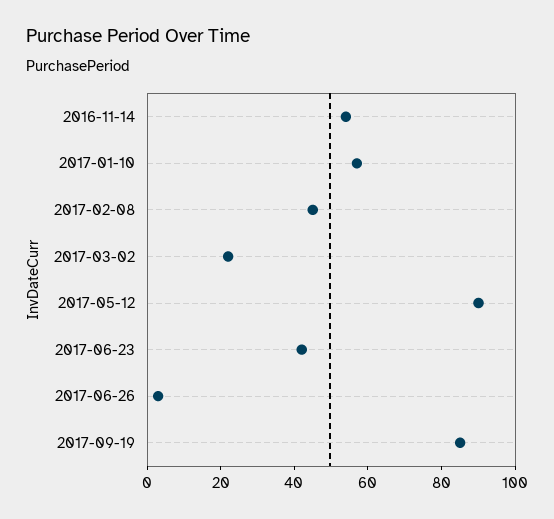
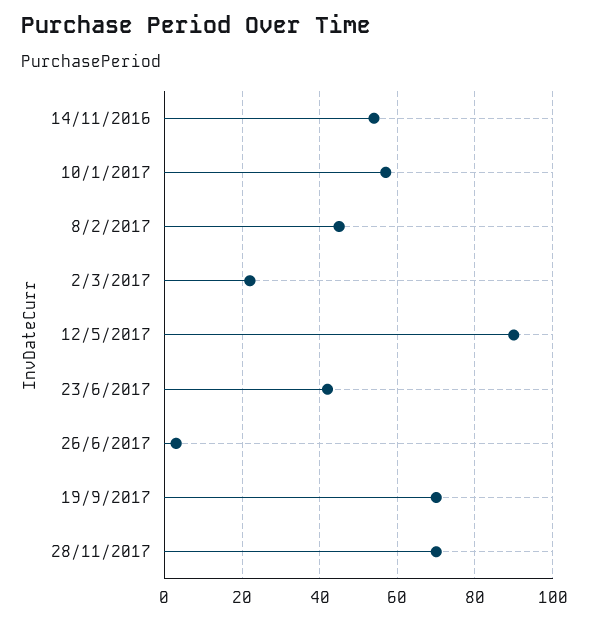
2017-09-19: 85 -> 70
28/11/2017: none -> 70

